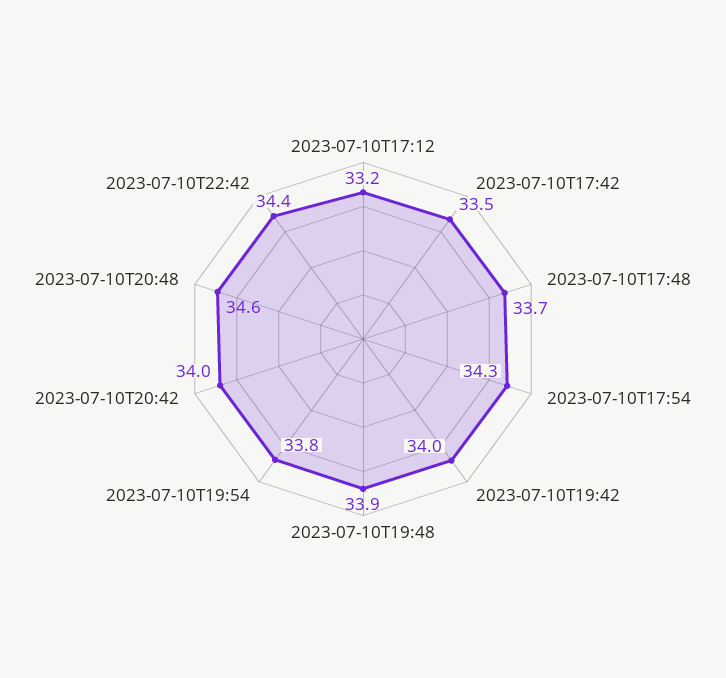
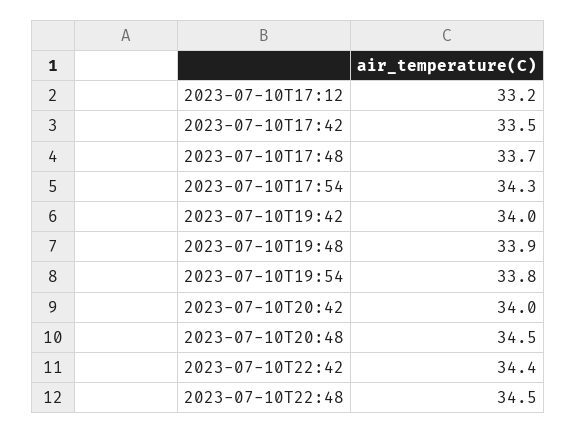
2023-07-10T20:48: 34.6 -> 34.5
2023-07-10T22:48: none -> 34.5

